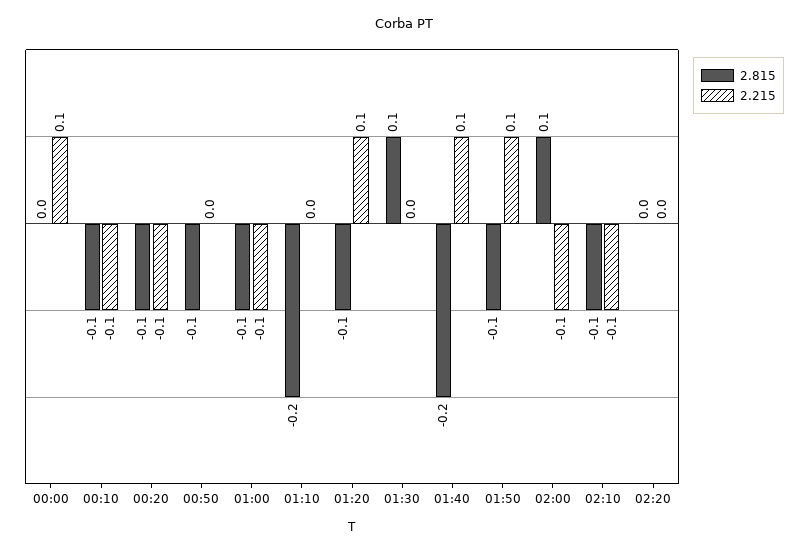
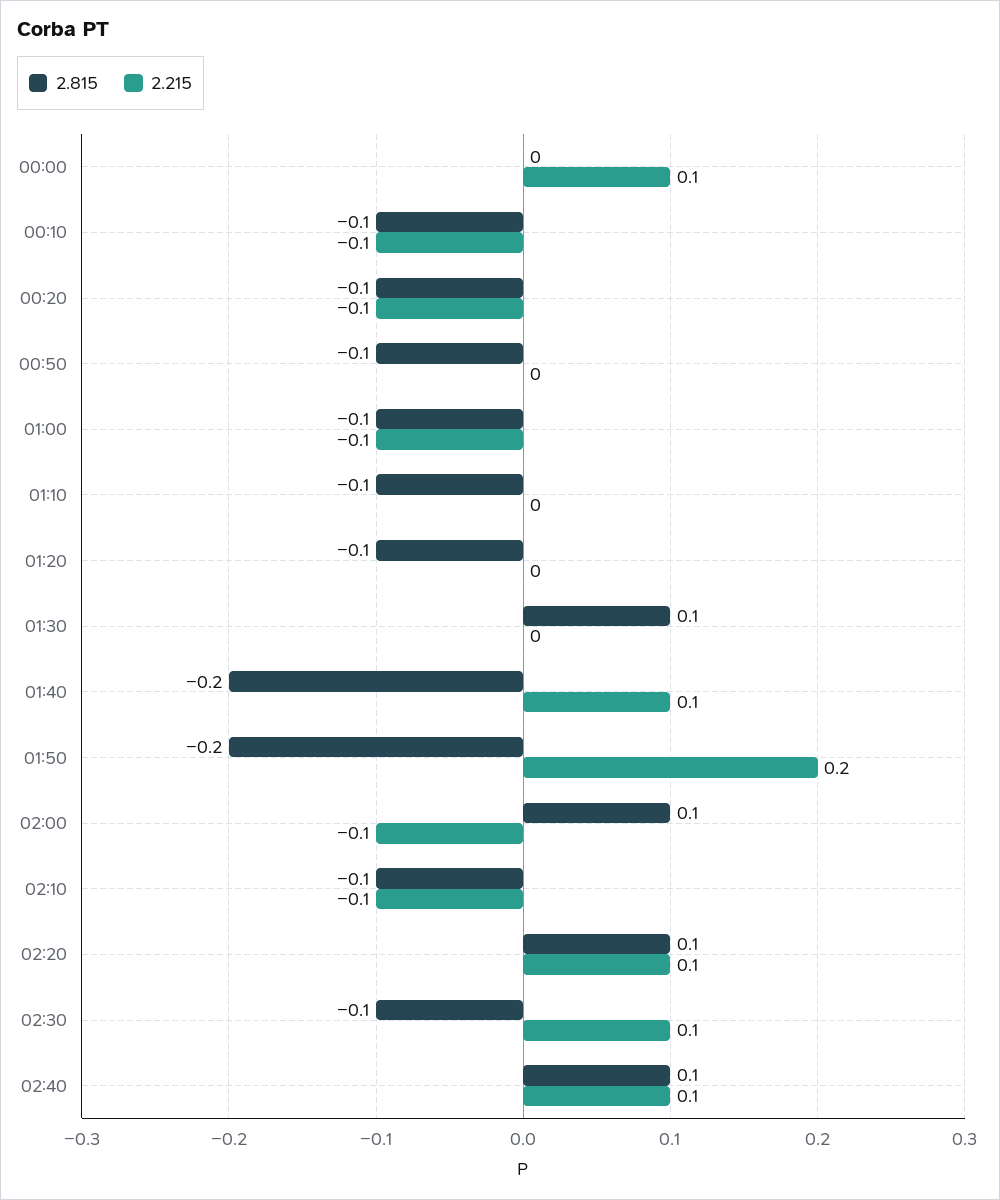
2.815, 01:10: -0.2 -> -0.1
2.215, 01:20: 0.1 -> 0
2.815, 01:50: -0.1 -> -0.2
2.215, 01:50: 0.1 -> 0.2
2.815, 02:20: 0 -> 0.1
2.215, 02:20: 0 -> 0.1
2.815, 02:30: none -> -0.1
2.215, 02:30: none -> 0.1
2.815, 02:40: none -> 0.1
2.215, 02:40: none -> 0.1

